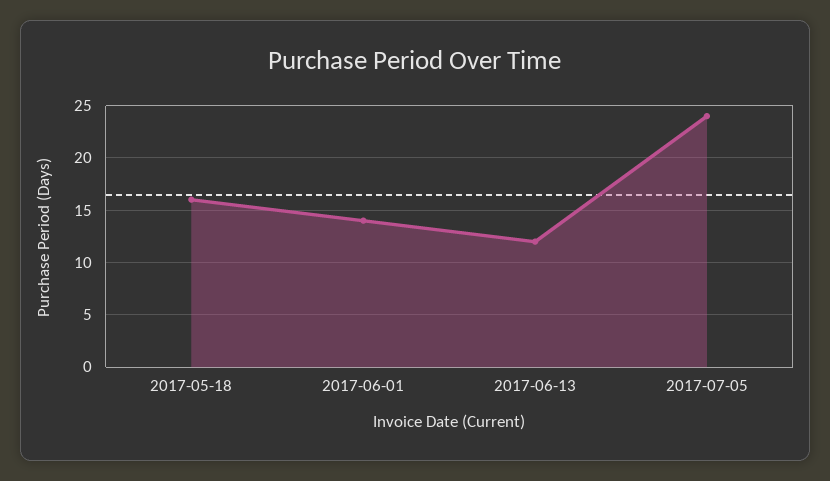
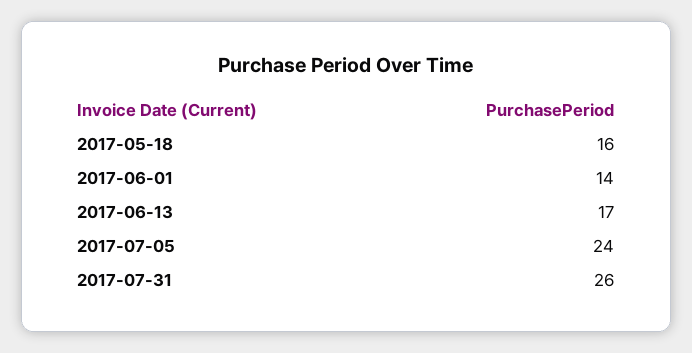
2017-06-13: 12 -> 17
2017-07-31: none -> 26

